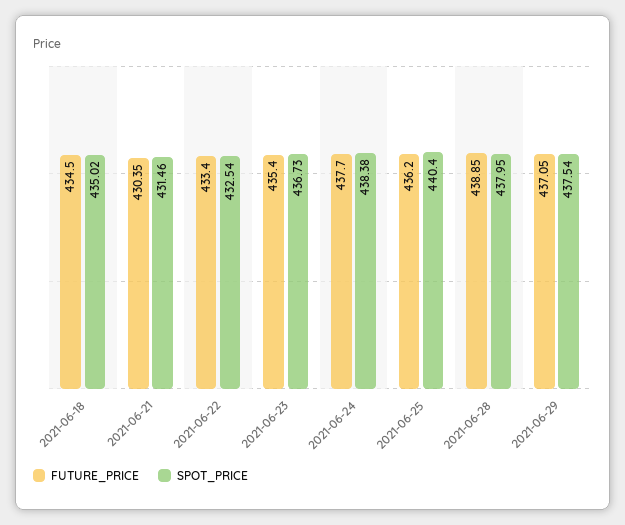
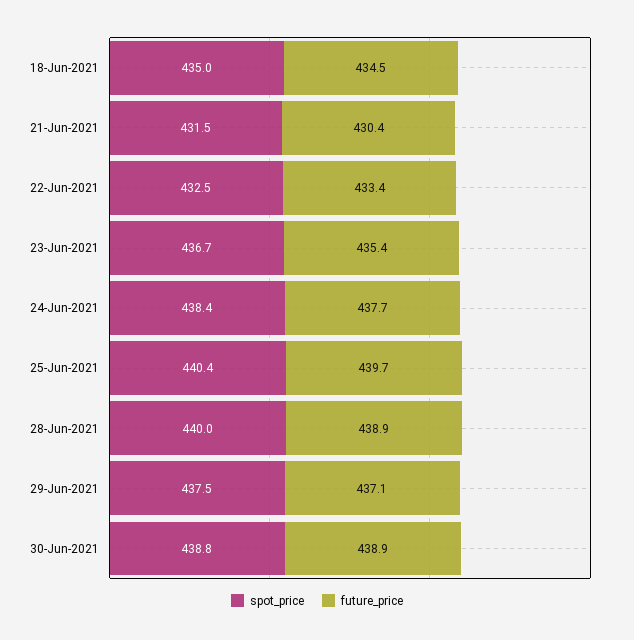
FUTURE_PRICE, 2021-06-25: 436.2 -> 439.7
SPOT_PRICE, 2021-06-28: 437.95 -> 440
SPOT_PRICE, 30-Jun-2021: none -> 438.8
FUTURE_PRICE, 30-Jun-2021: none -> 438.9

